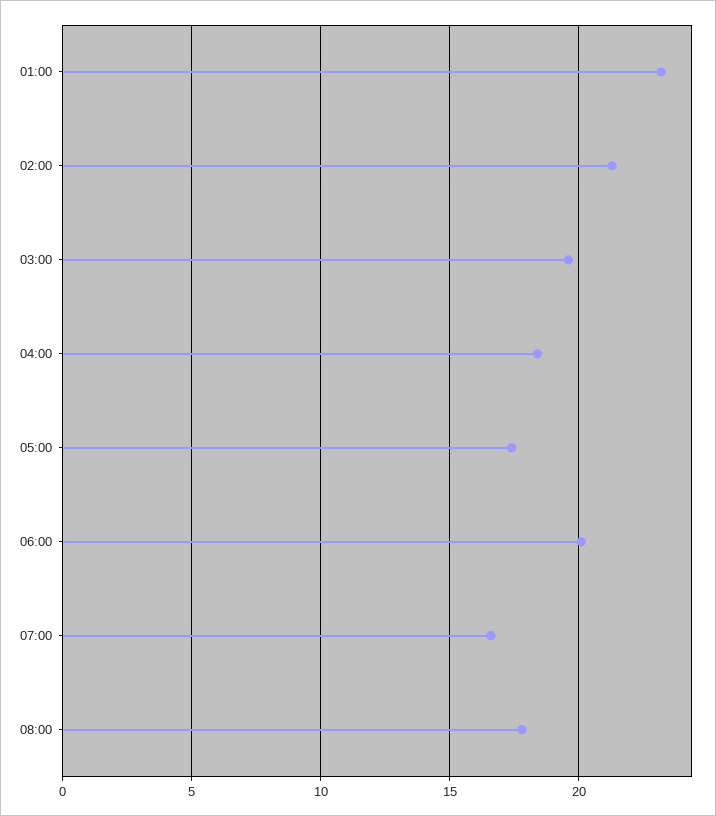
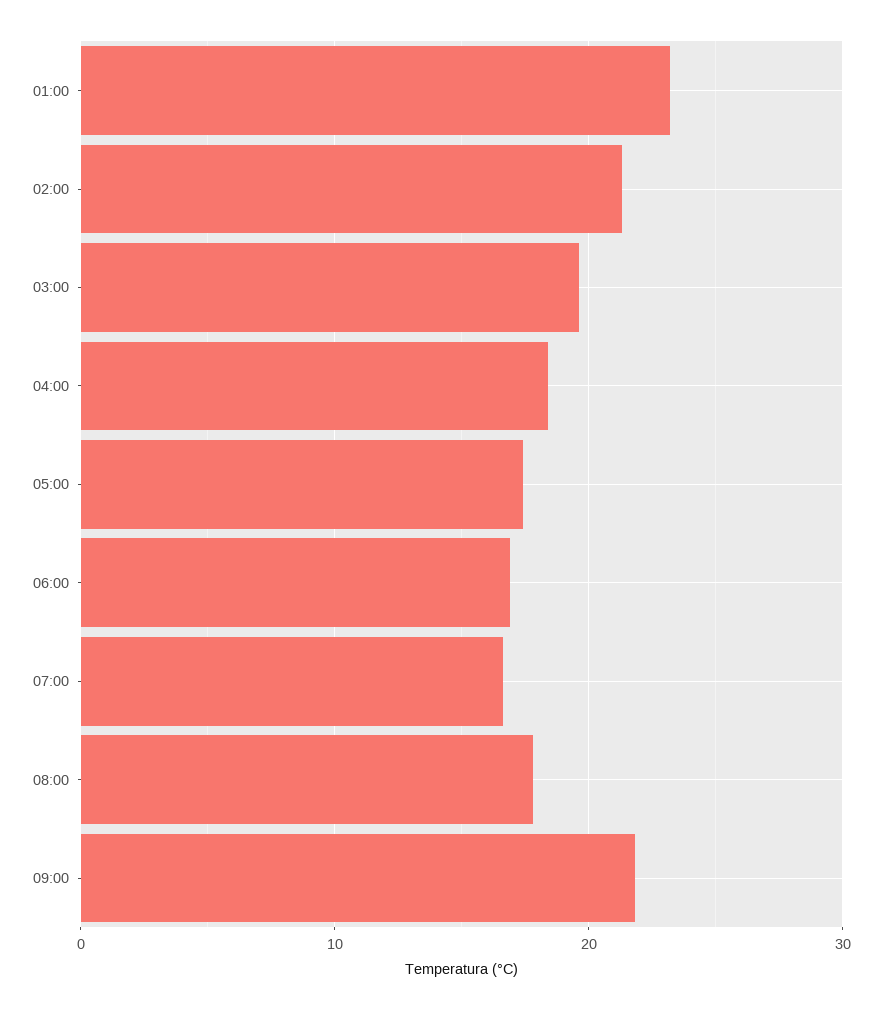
06:00: 20 -> 17
09:00: none -> 22

